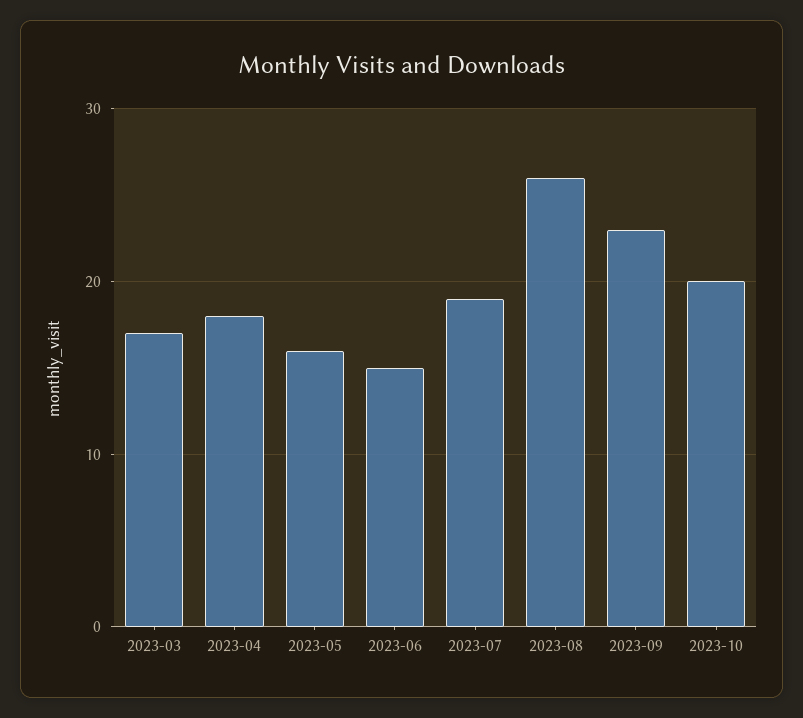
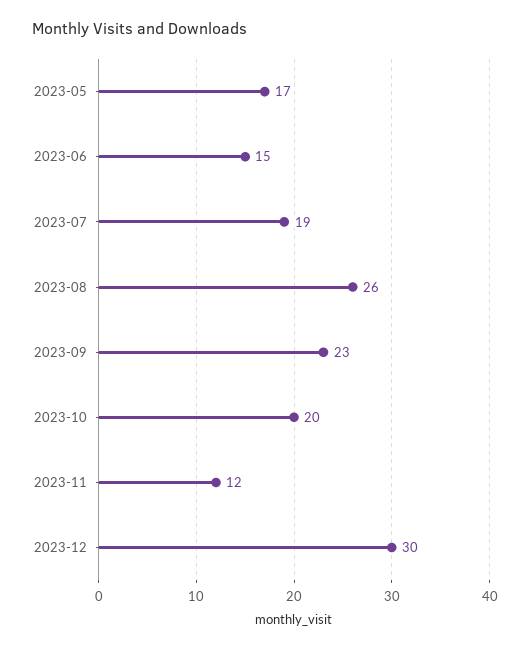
2023-03: 17 -> none
2023-04: 18 -> none
2023-05: 16 -> 17
2023-11: none -> 12
2023-12: none -> 30

